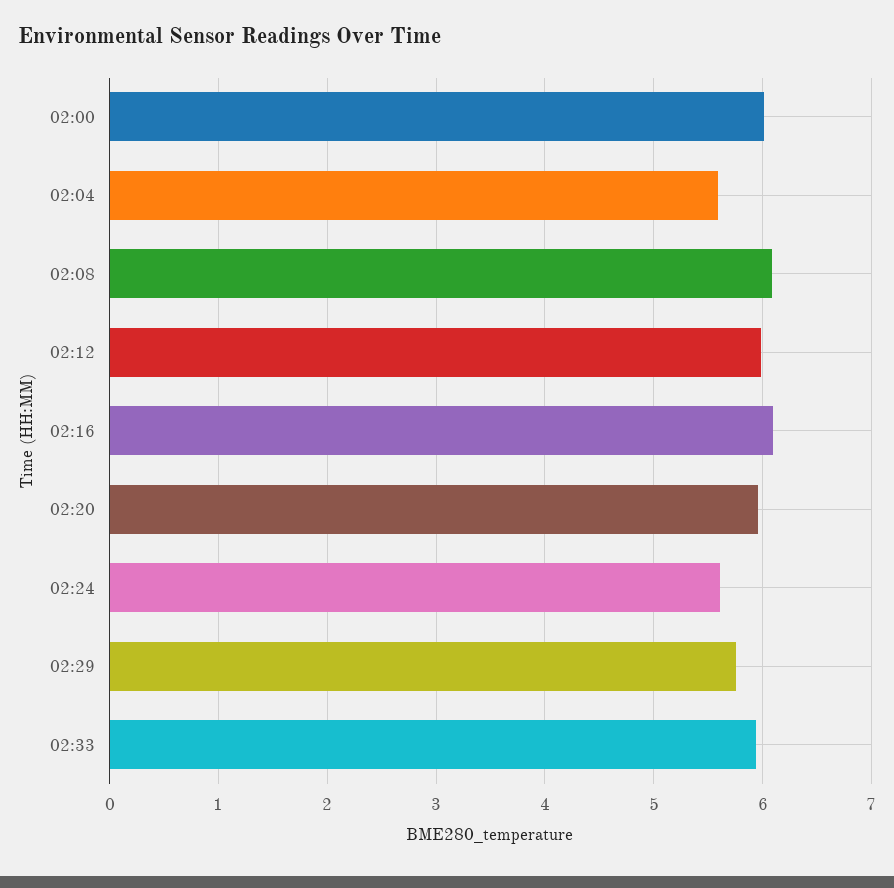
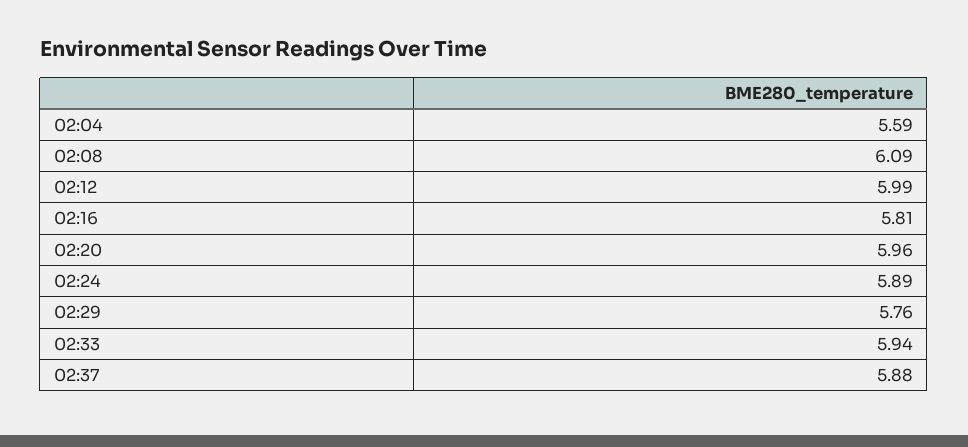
02:00: 6 -> none
02:16: 6.1 -> 5.81
02:24: 5.6 -> 5.89
02:37: none -> 5.88

